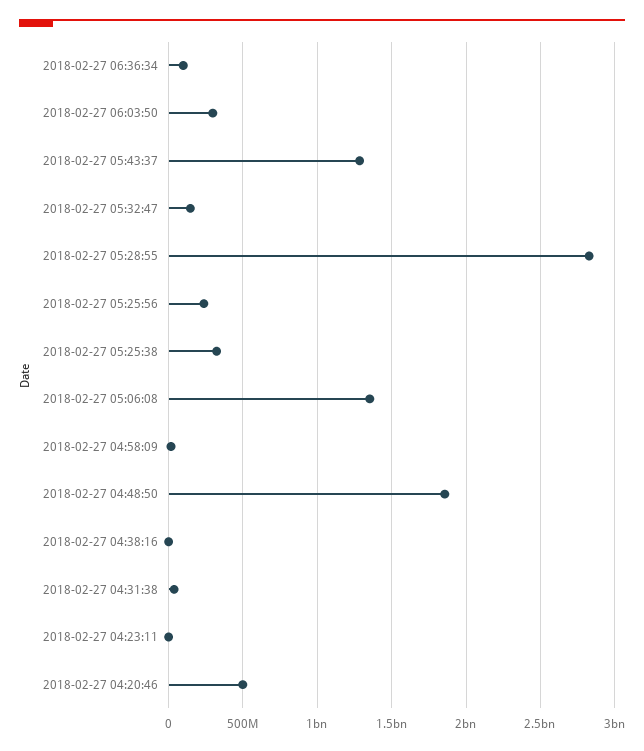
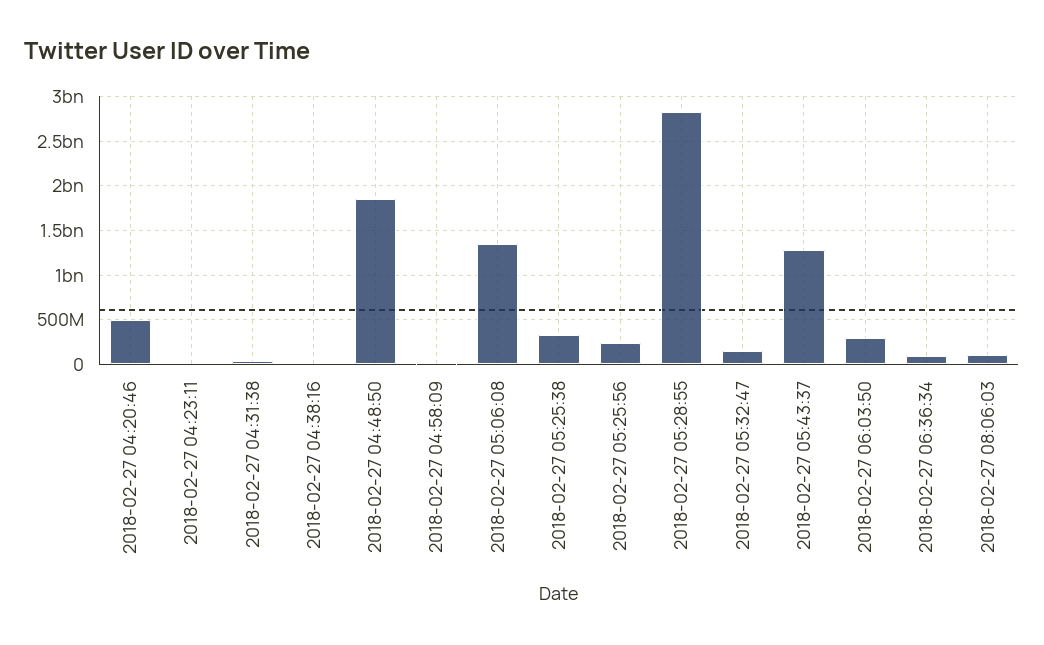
2018-02-27 08:06:03: none -> 100000000

